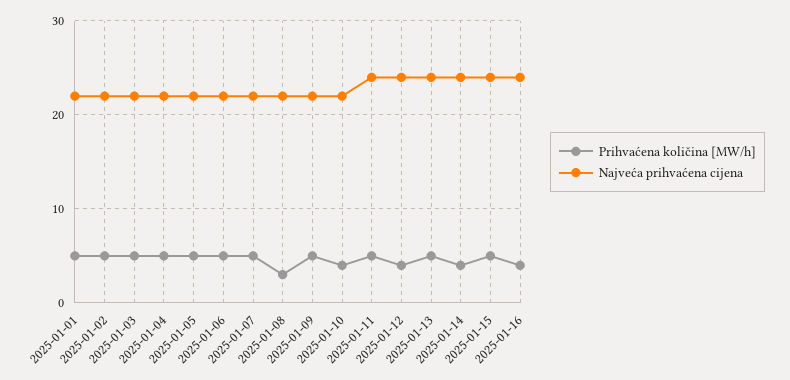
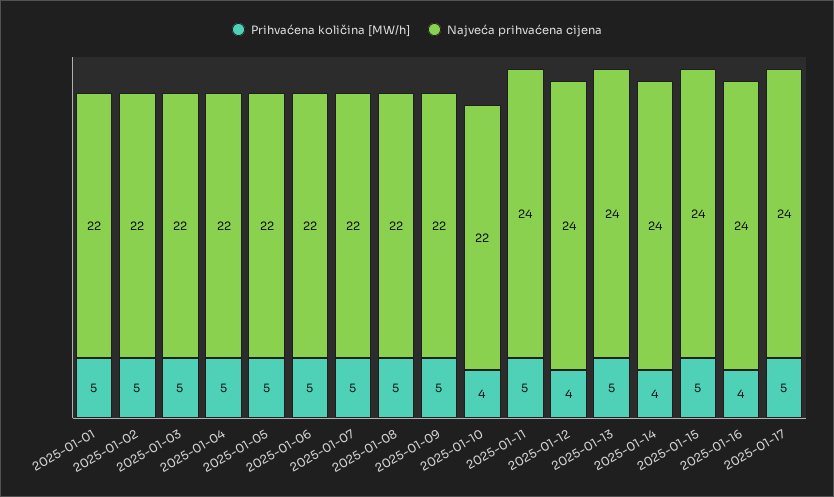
Prihvaćena količina [MW/h], 2025-01-08: 3 -> 5
Prihvaćena količina [MW/h], 2025-01-17: none -> 5
Najveća prihvaćena cijena, 2025-01-17: none -> 24

